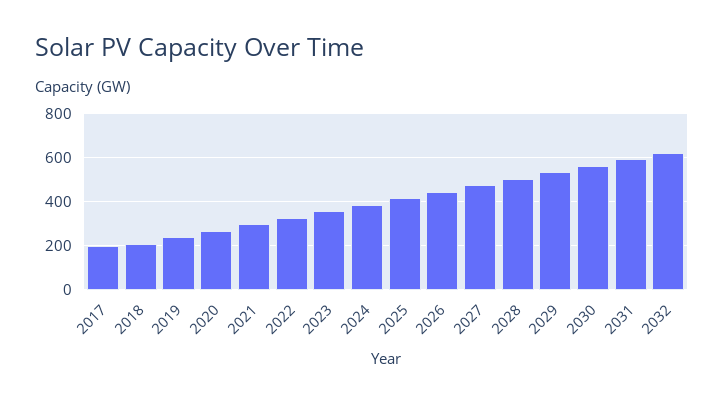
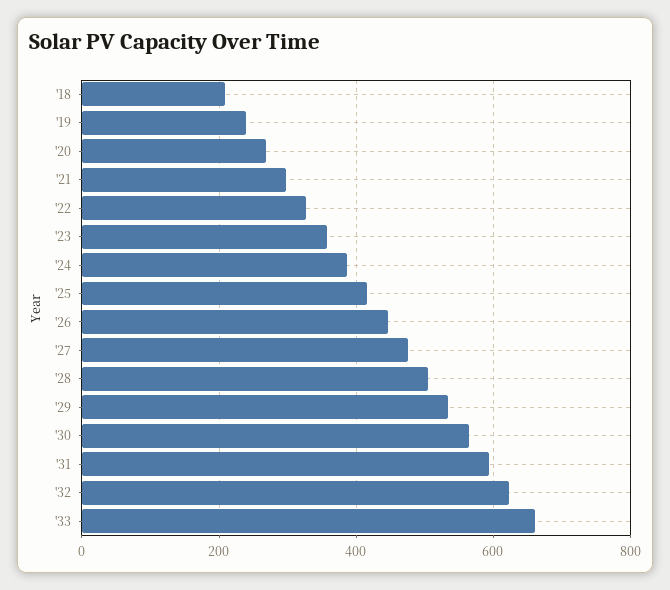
2017: 200 -> none
'33: none -> 660

